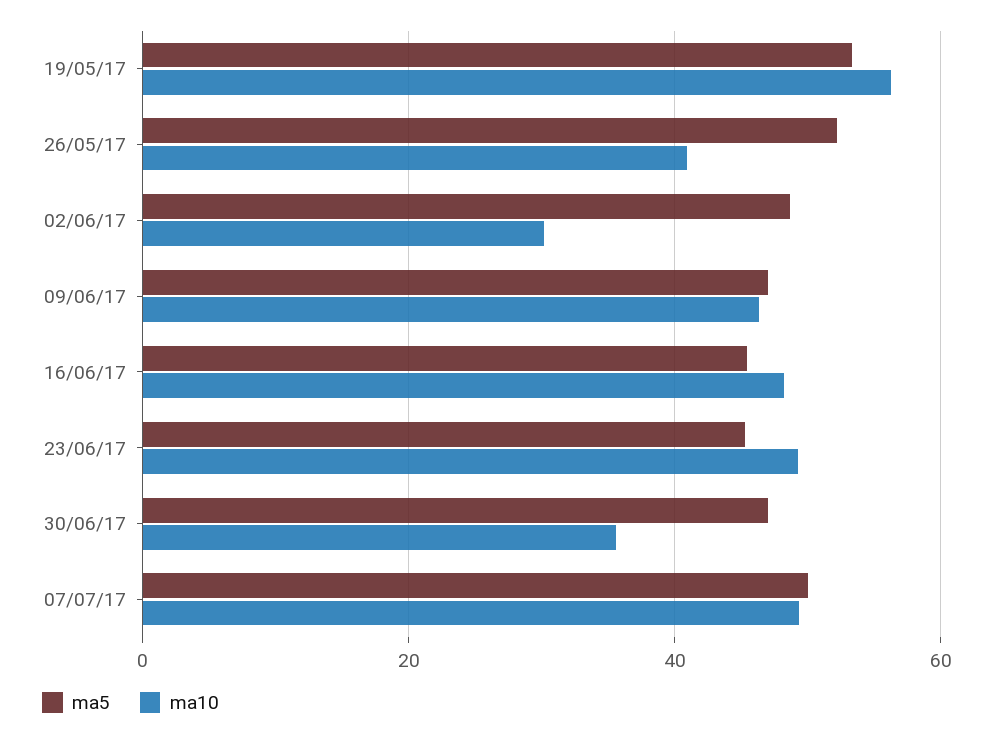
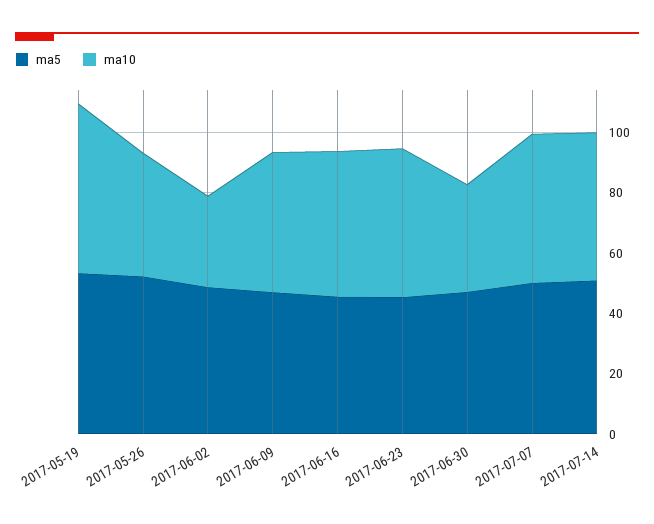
ma5, 2017-07-14: none -> 50
ma10, 2017-07-14: none -> 50

